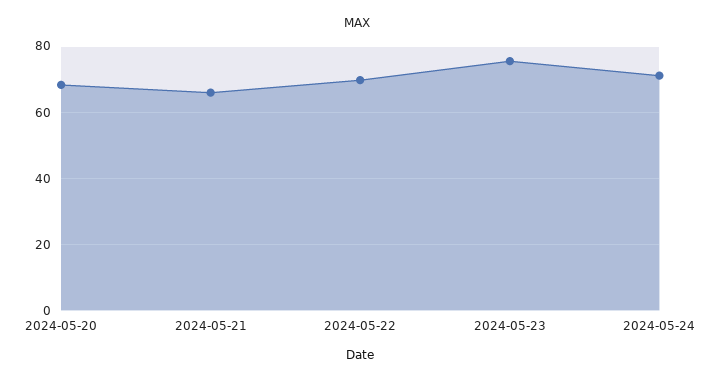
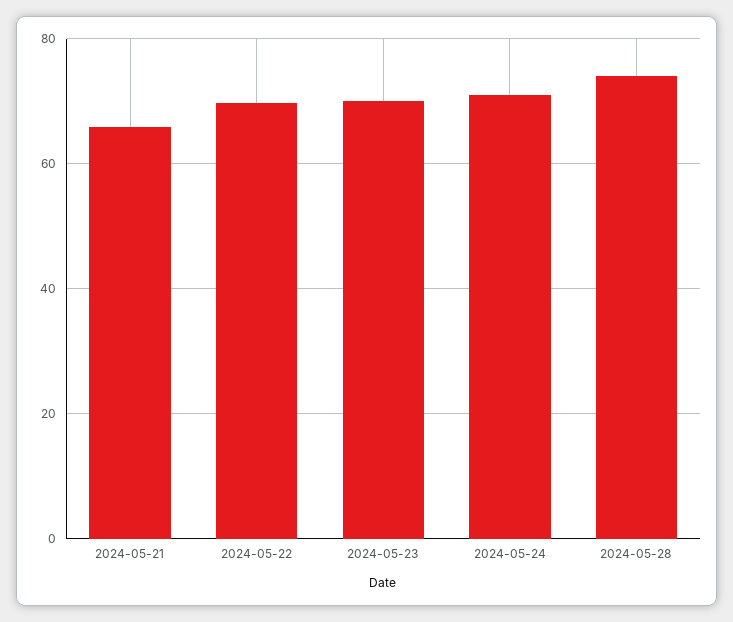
2024-05-20: 68 -> none
2024-05-23: 76 -> 70
2024-05-28: none -> 74

